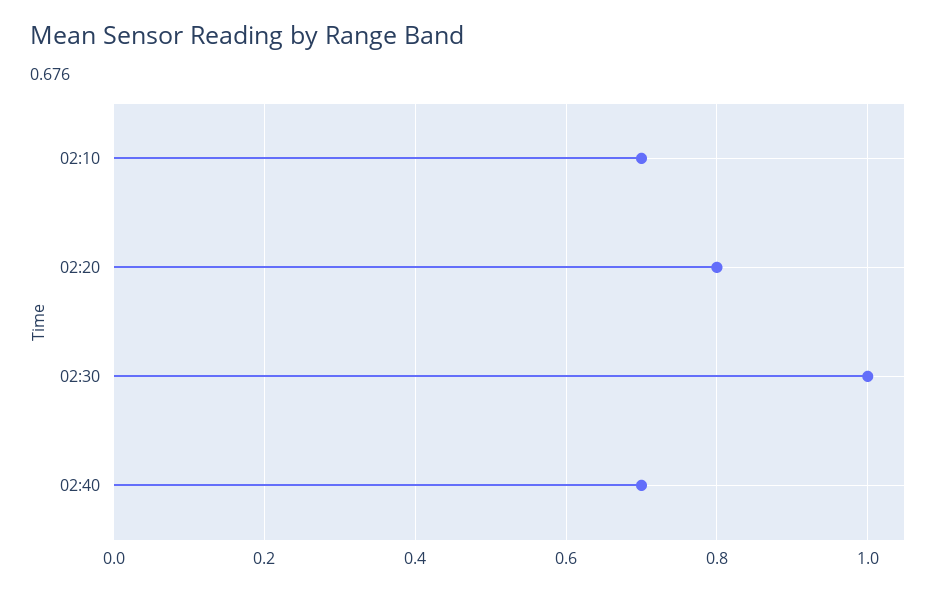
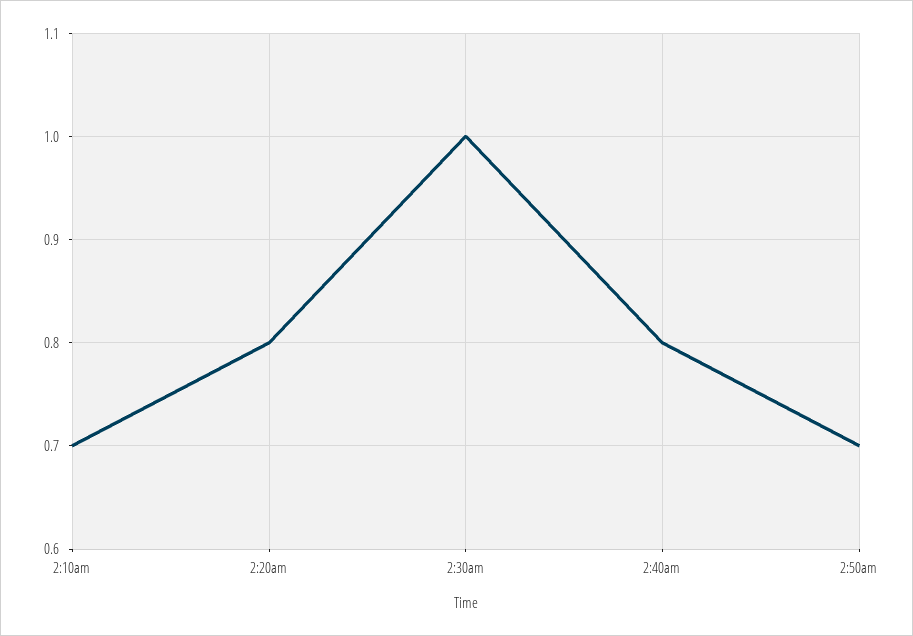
02:40: 0.7 -> 0.8
2:50am: none -> 0.7

